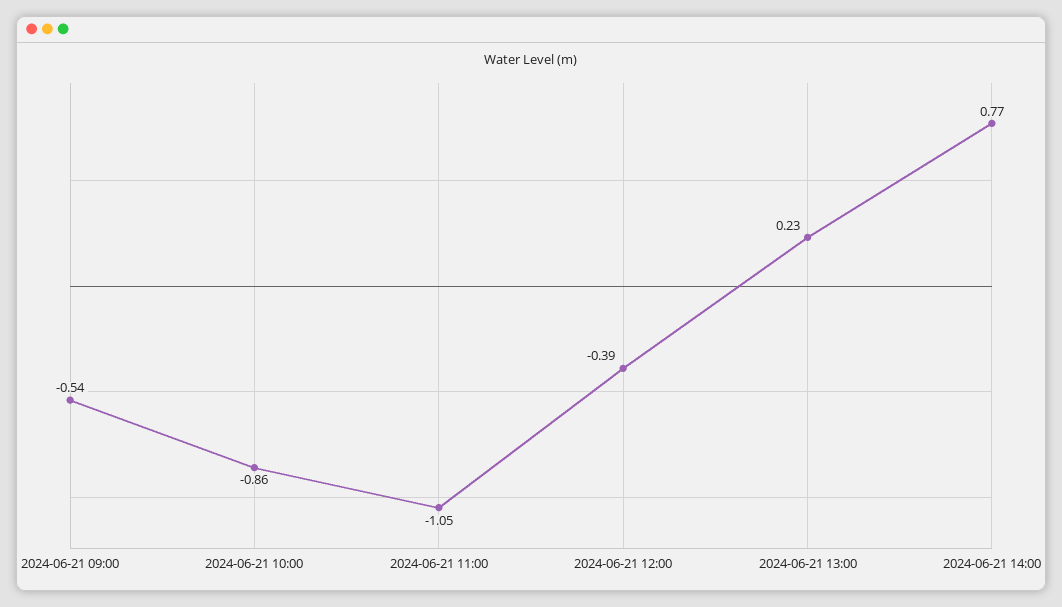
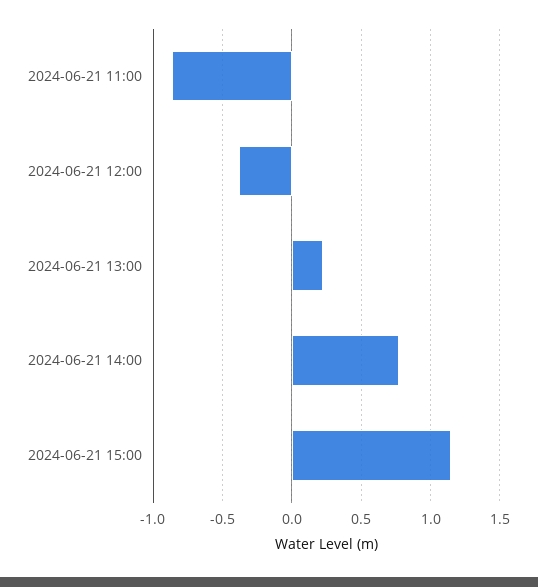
2024-06-21 09:00: -0.54 -> none
2024-06-21 10:00: -0.86 -> none
2024-06-21 11:00: -1.05 -> -0.85
2024-06-21 15:00: none -> 1.15

